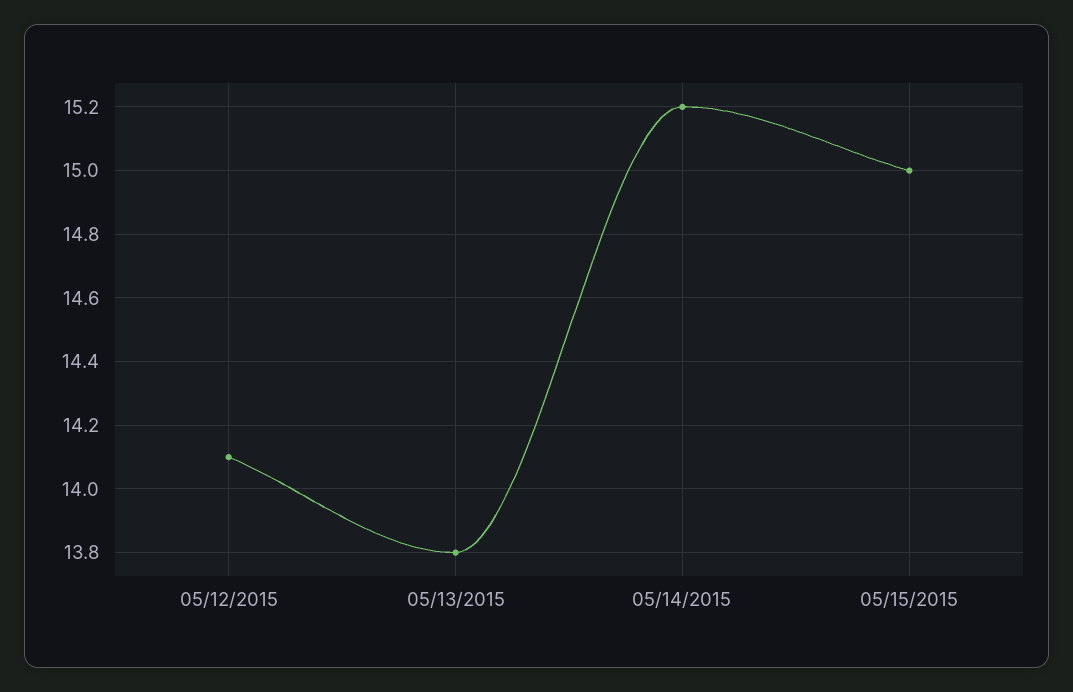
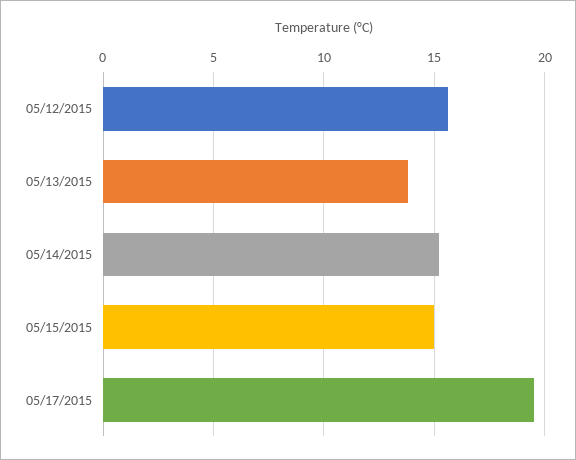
05/12/2015: 14.1 -> 15.5
05/17/2015: none -> 19.5

